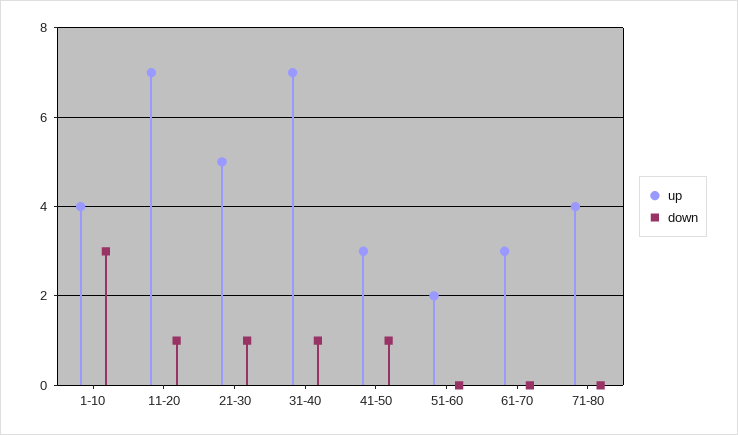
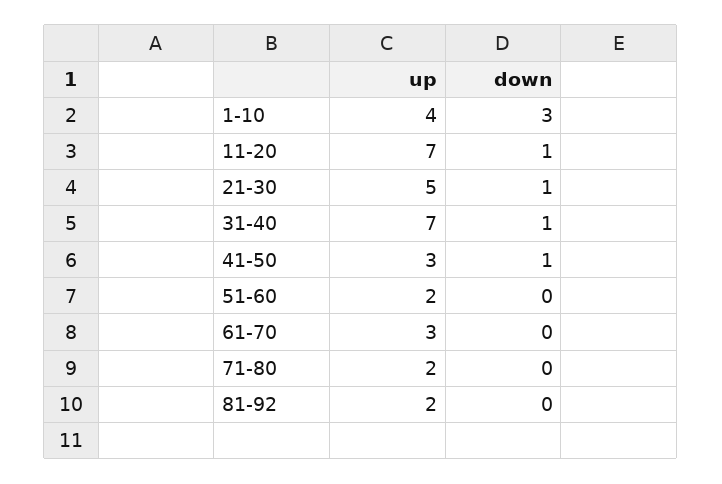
up, 71-80: 4 -> 2
up, 81-92: none -> 2
down, 81-92: none -> 0

